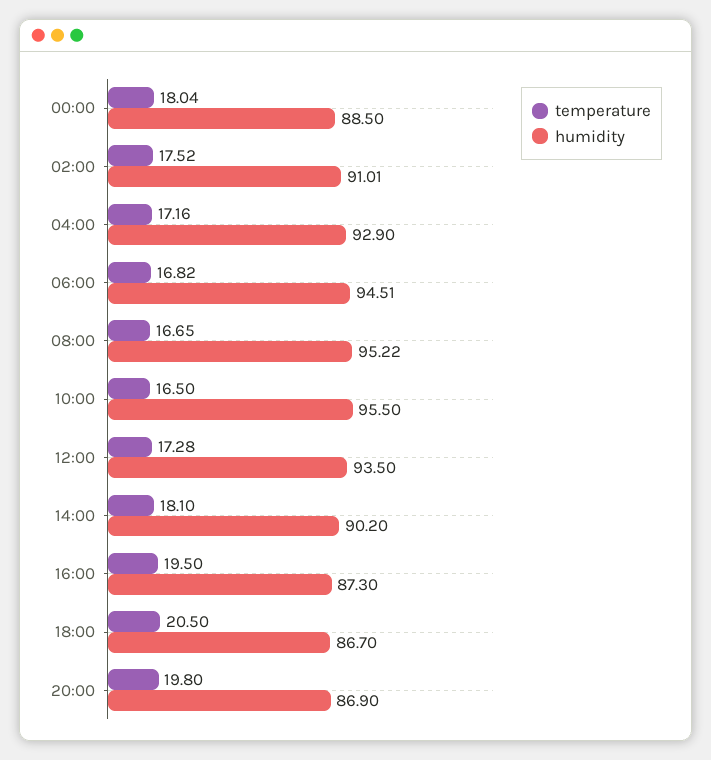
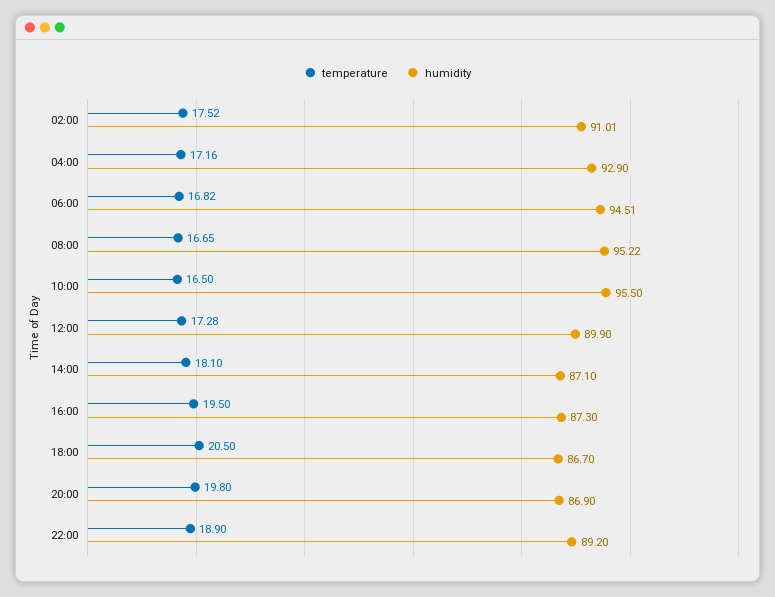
temperature, 00:00: 18.04 -> none
humidity, 00:00: 88.5 -> none
humidity, 12:00: 93.5 -> 89.9
humidity, 14:00: 90.2 -> 87.1
temperature, 22:00: none -> 18.9
humidity, 22:00: none -> 89.2

